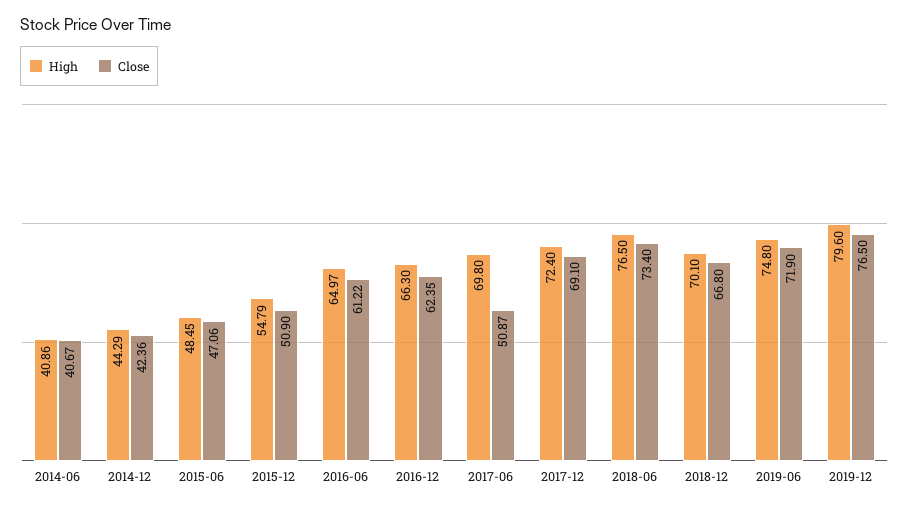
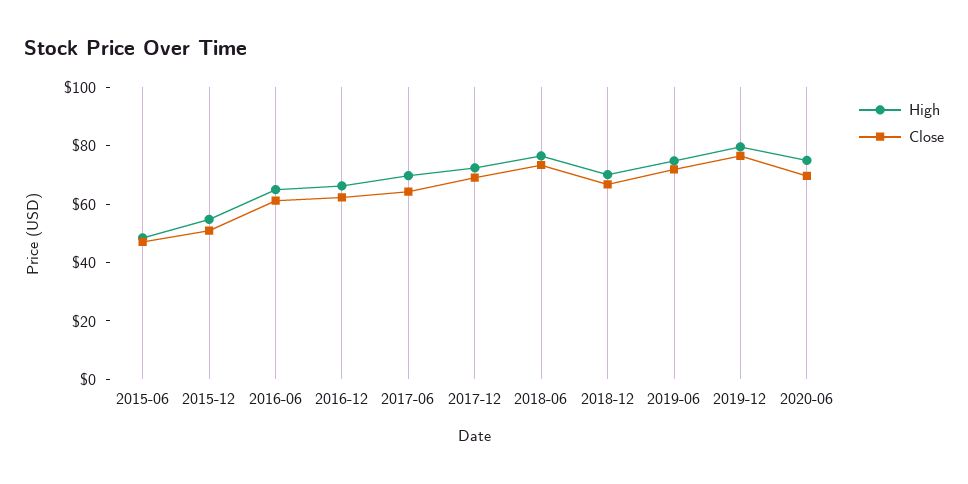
High, 2014-06: 40.86 -> none
Close, 2014-06: 40.67 -> none
High, 2014-12: 44.29 -> none
Close, 2014-12: 42.36 -> none
Close, 2017-06: 50.87 -> 65
High, 2020-06: none -> 75
Close, 2020-06: none -> 70

